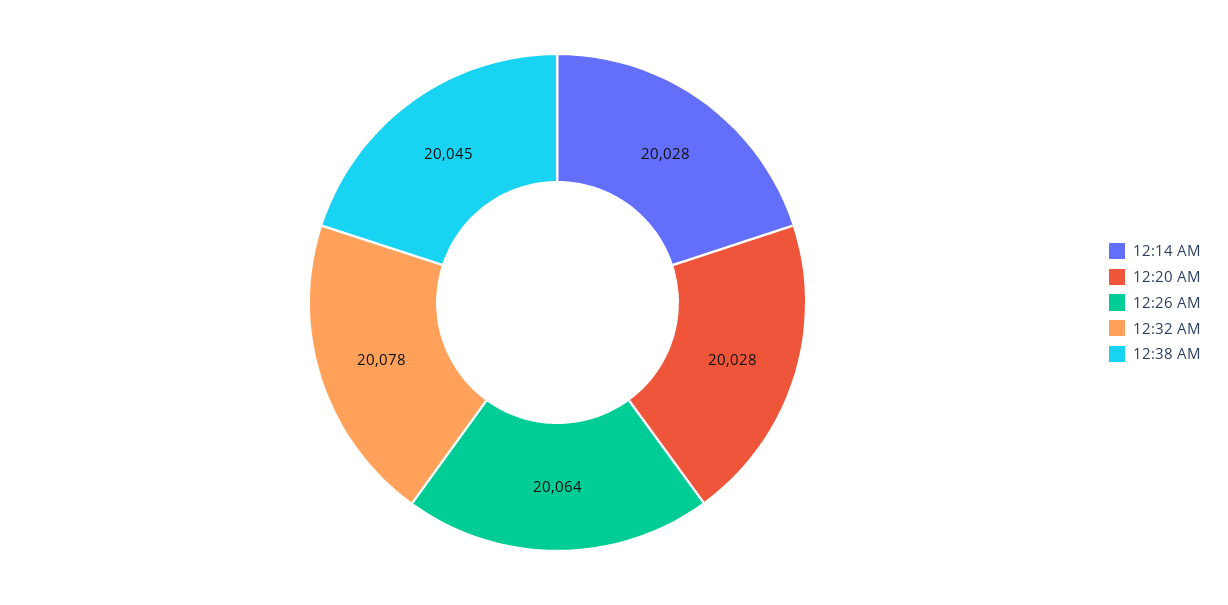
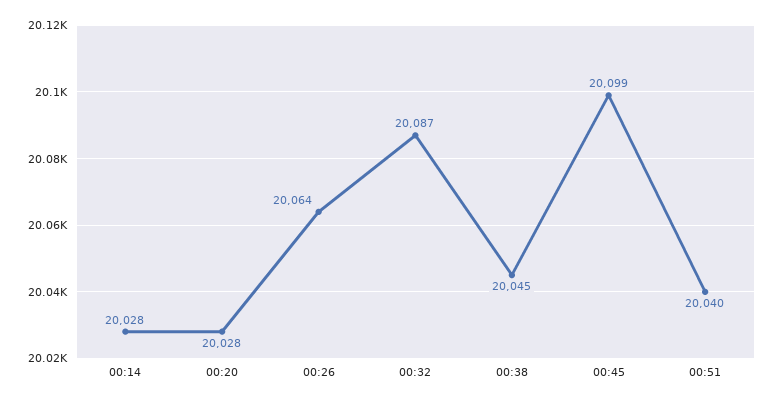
12:32 AM: 20078 -> 20087
00:45: none -> 20099
00:51: none -> 20040

